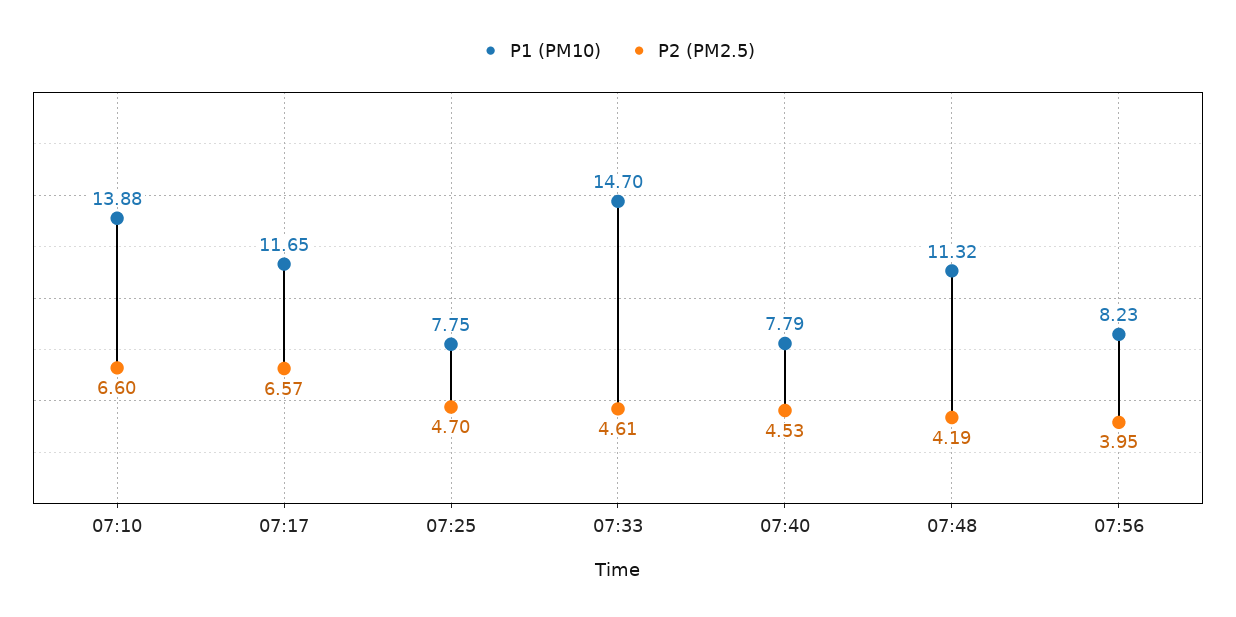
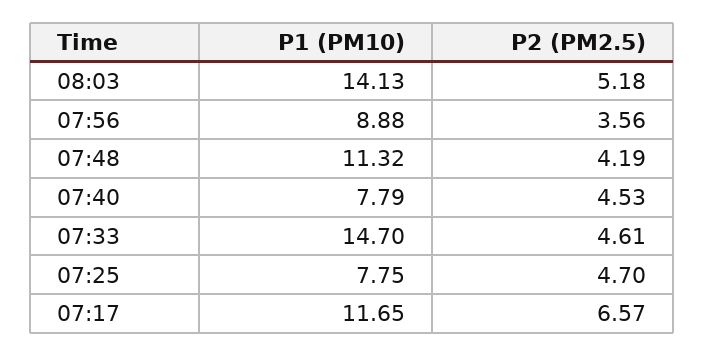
P1 (PM10), 07:10: 13.88 -> none
P2 (PM2.5), 07:10: 6.6 -> none
P1 (PM10), 07:56: 8.23 -> 8.88
P2 (PM2.5), 07:56: 3.95 -> 3.56
P1 (PM10), 08:03: none -> 14.13
P2 (PM2.5), 08:03: none -> 5.18

